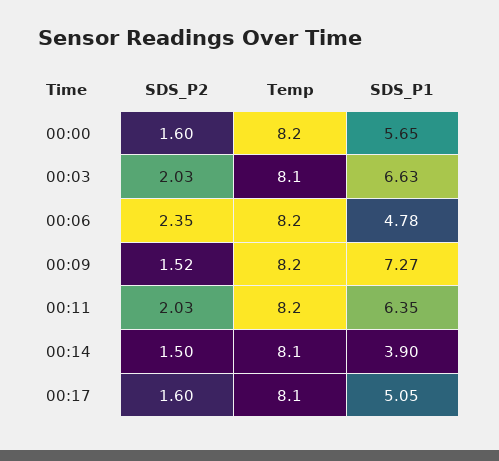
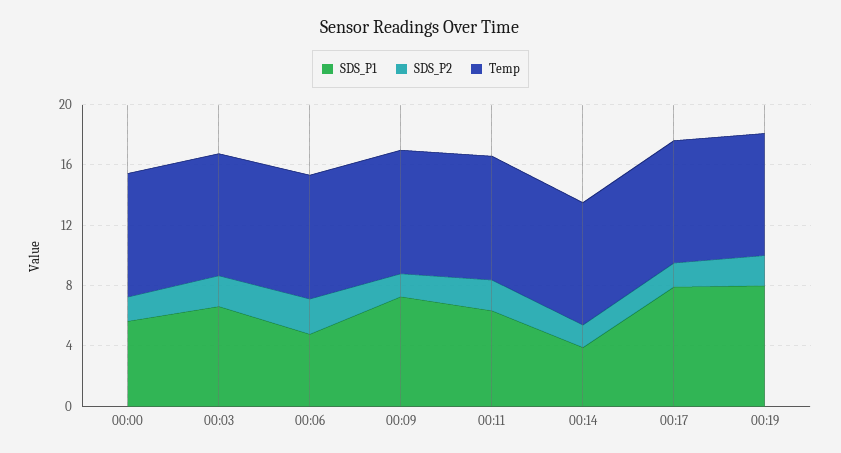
SDS_P1, 00:17: 5.05 -> 8
SDS_P1, 00:19: none -> 8
SDS_P2, 00:19: none -> 2
Temp, 00:19: none -> 8

